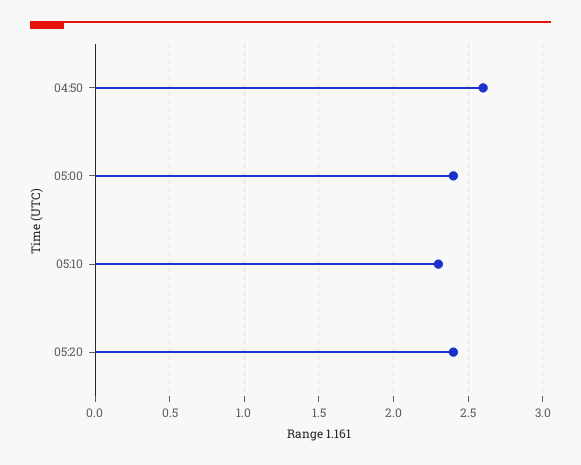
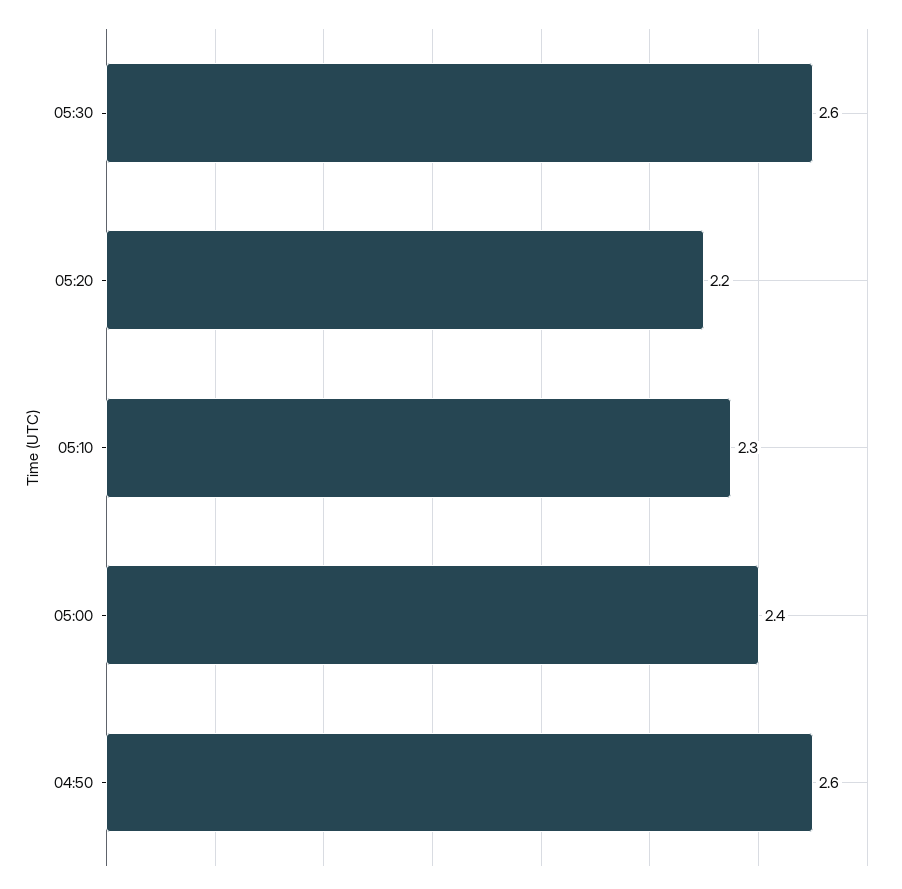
05:20: 2.4 -> 2.2
05:30: none -> 2.6

